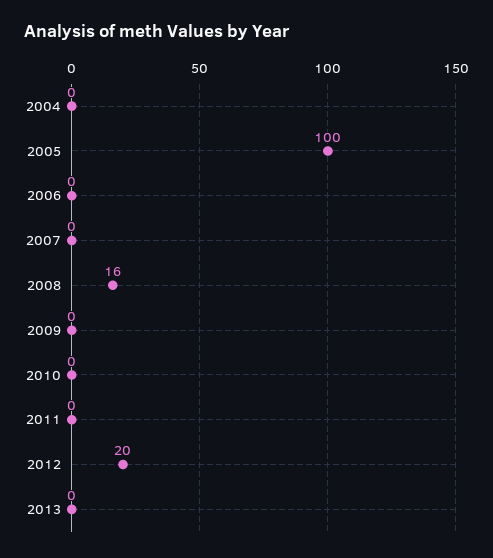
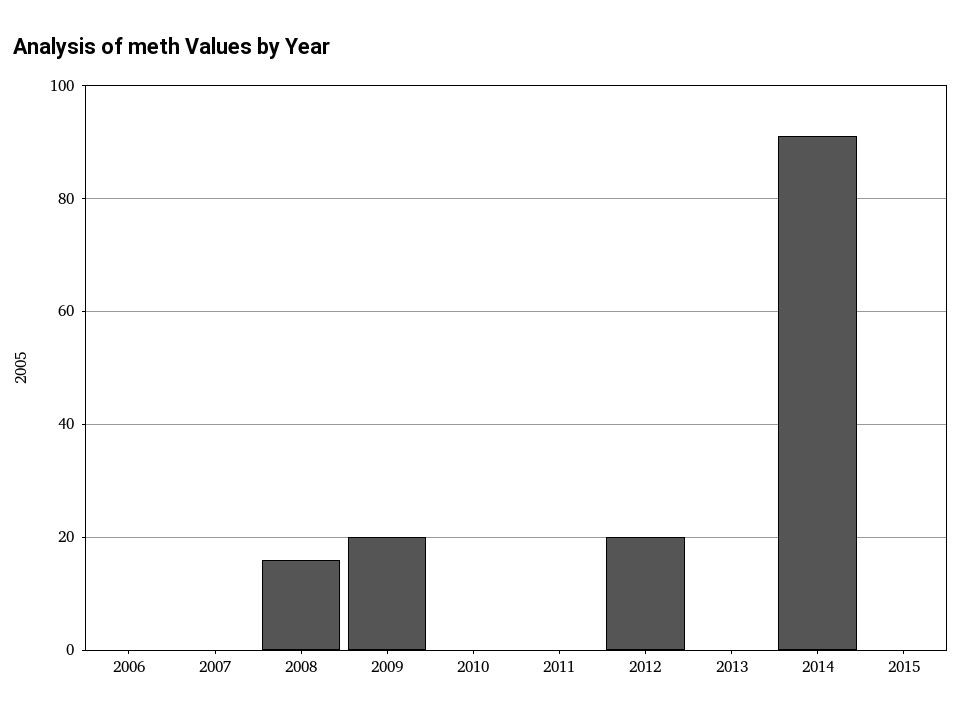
2004: 0 -> none
2005: 100 -> none
2009: 0 -> 20
2014: none -> 90
2015: none -> 0

